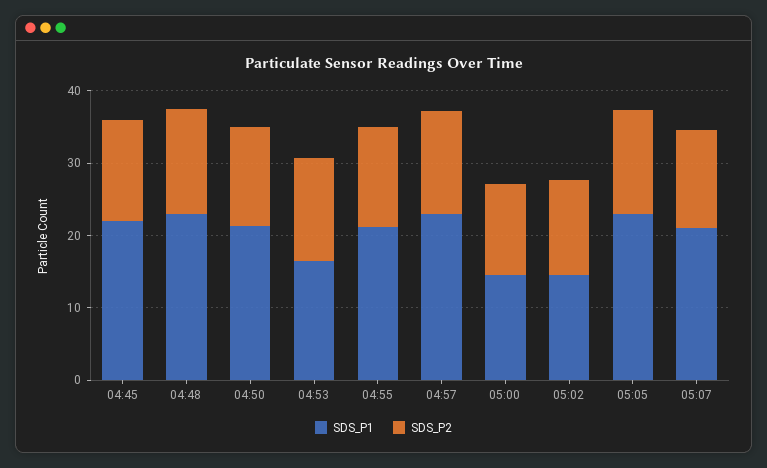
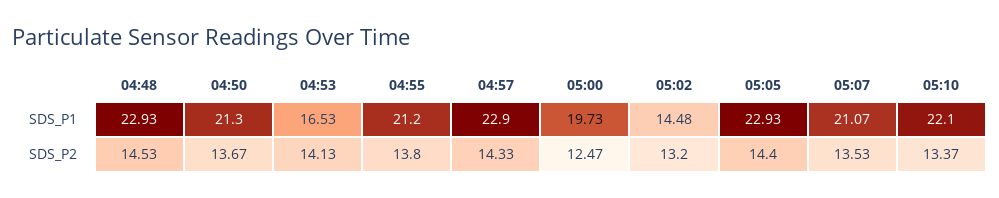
SDS_P1, 04:45: 22 -> none
SDS_P2, 04:45: 14 -> none
SDS_P1, 05:00: 14 -> 19.73
SDS_P1, 05:10: none -> 22.1
SDS_P2, 05:10: none -> 13.37

